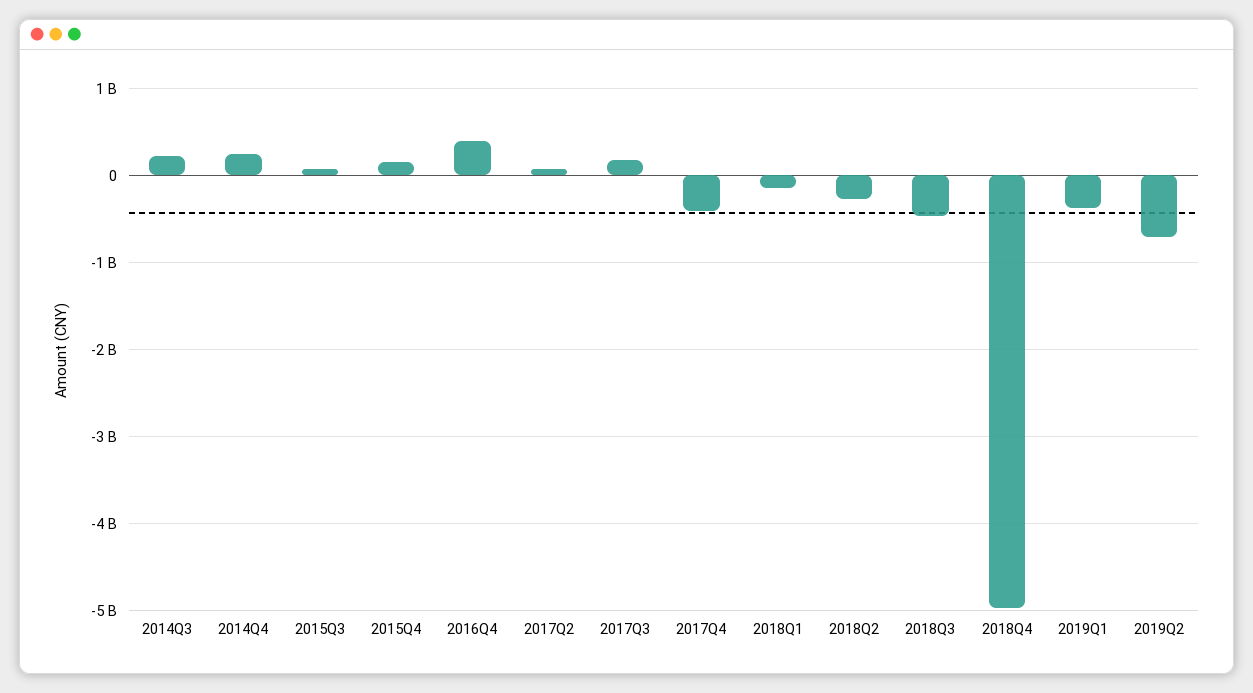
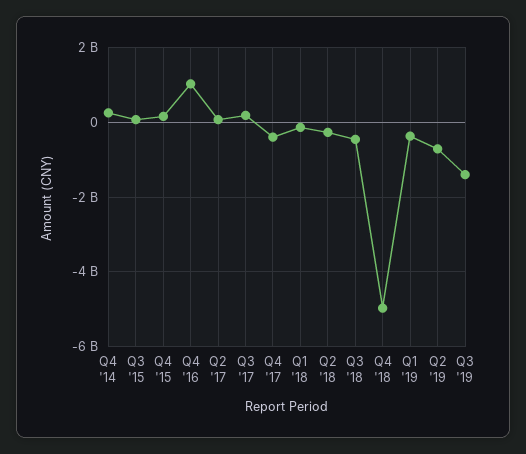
2014Q3: 200000000 -> none
2016Q4: 400000000 -> 1000000000
Q3 '19: none -> -1400000000

